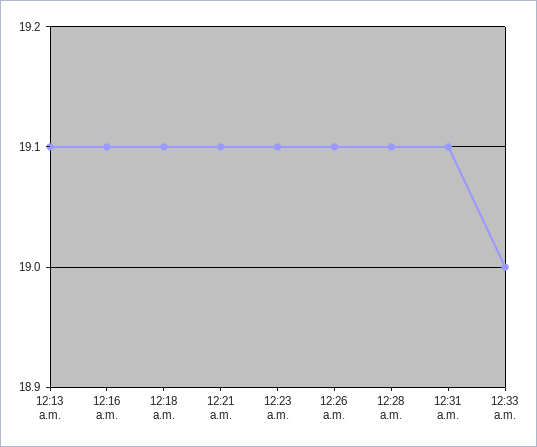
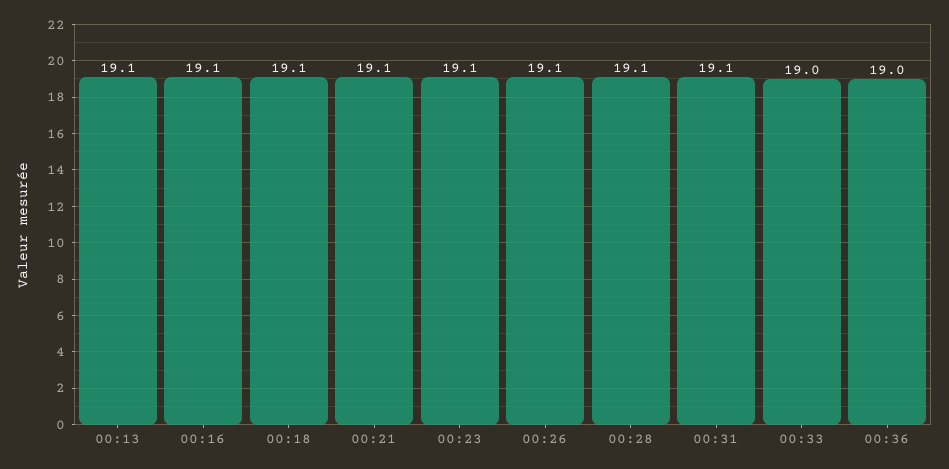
00:36: none -> 19

